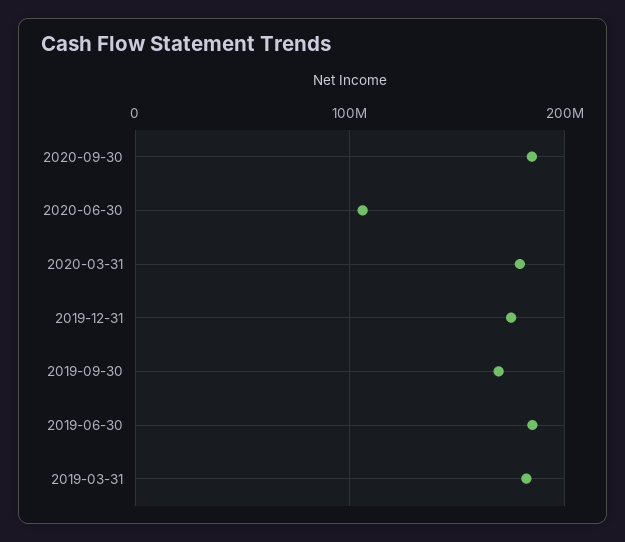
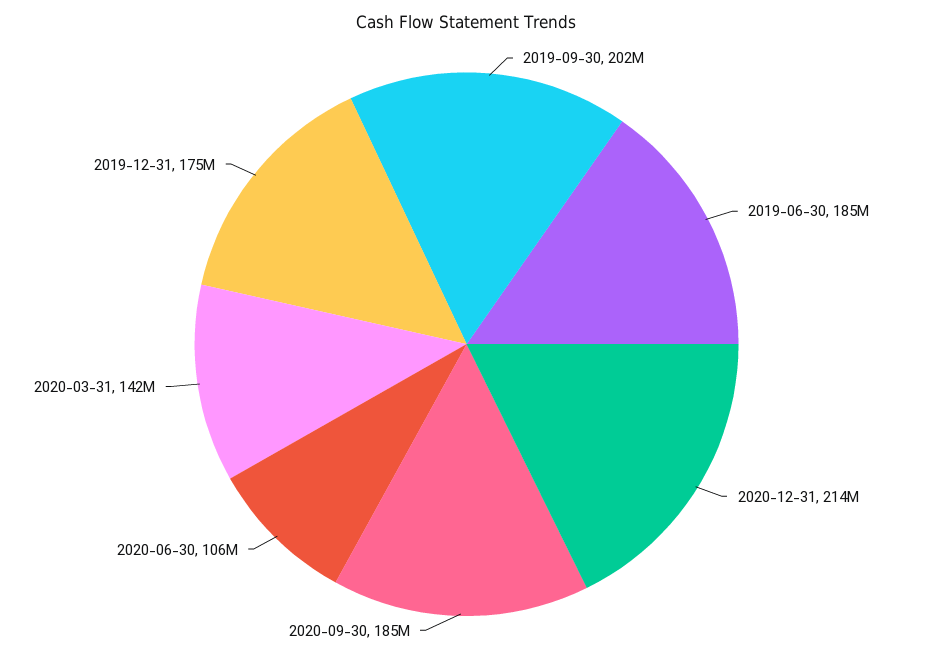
2020-03-31: 180000000 -> 142000000
2019-09-30: 170000000 -> 202000000
2019-03-31: 180000000 -> none
2020-12-31: none -> 214000000

